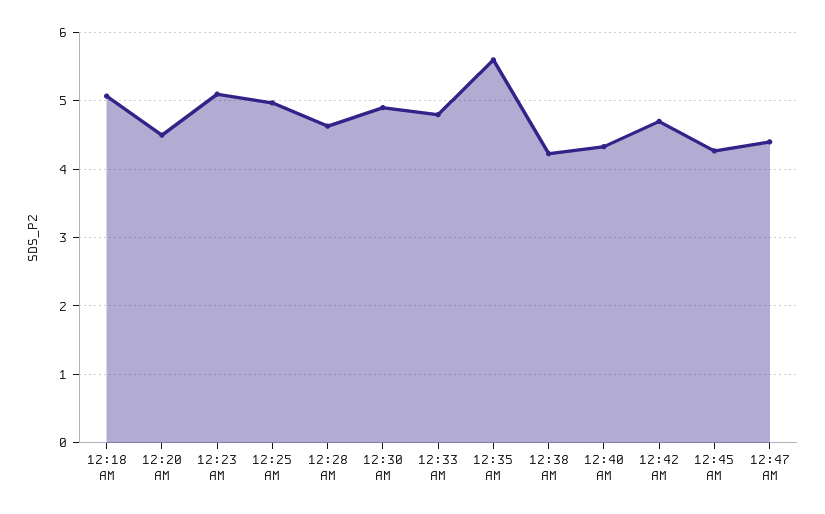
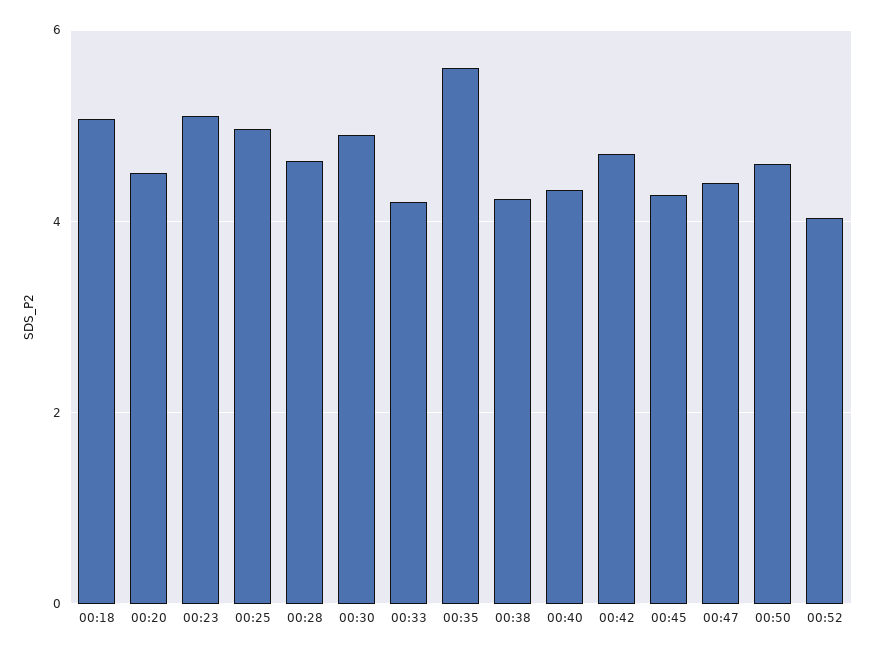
12:33 AM: 4.8 -> 4.2
00:50: none -> 4.6
00:52: none -> 4

